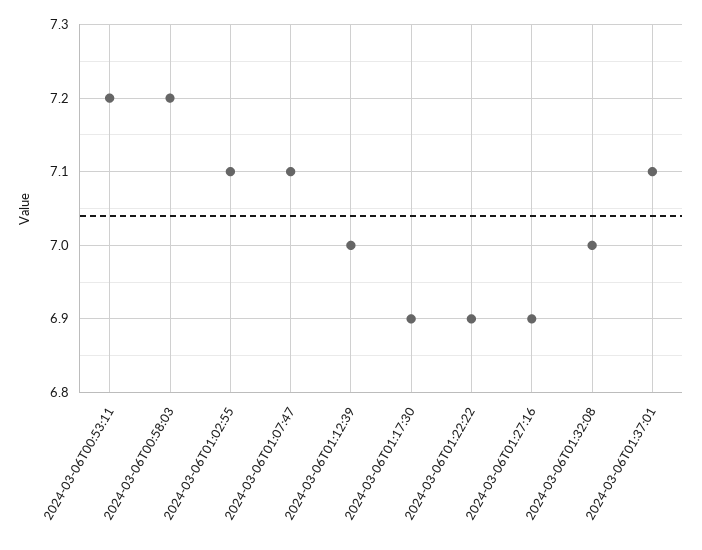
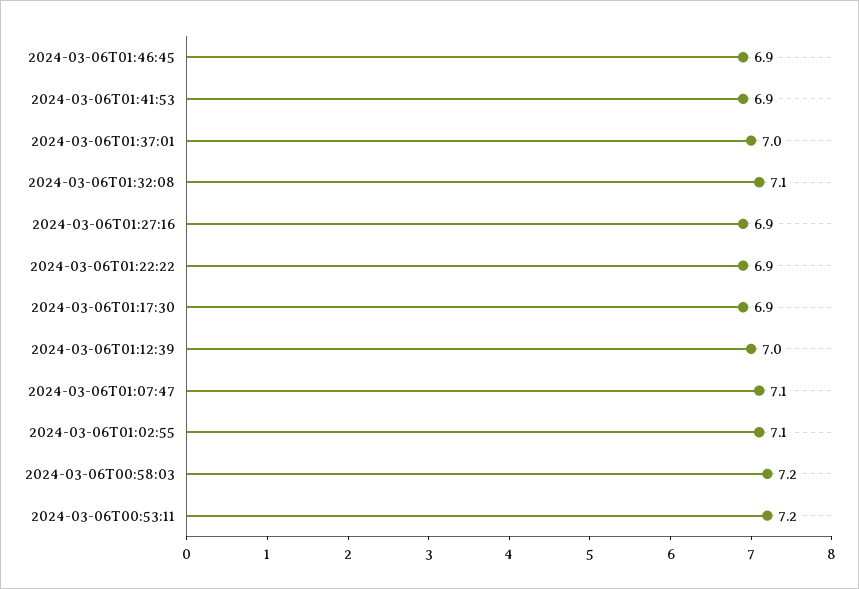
2024-03-06T01:32:08: 7 -> 7.1
2024-03-06T01:37:01: 7.1 -> 7
2024-03-06T01:46:45: none -> 6.9
2024-03-06T01:41:53: none -> 6.9

